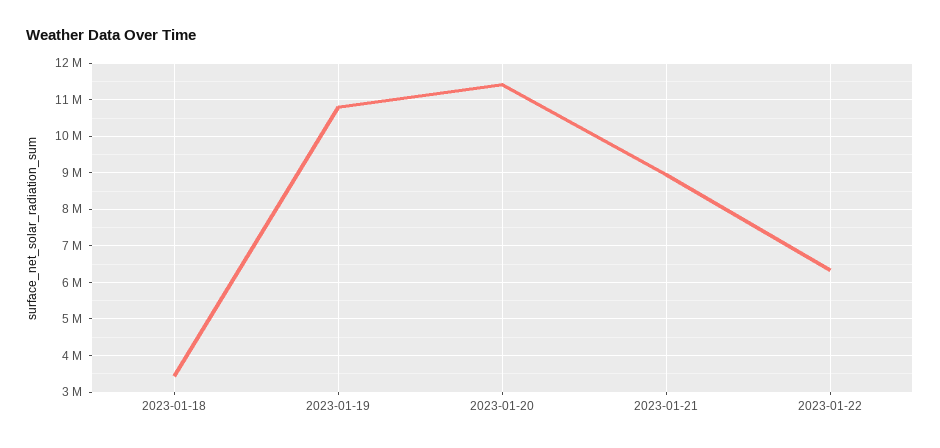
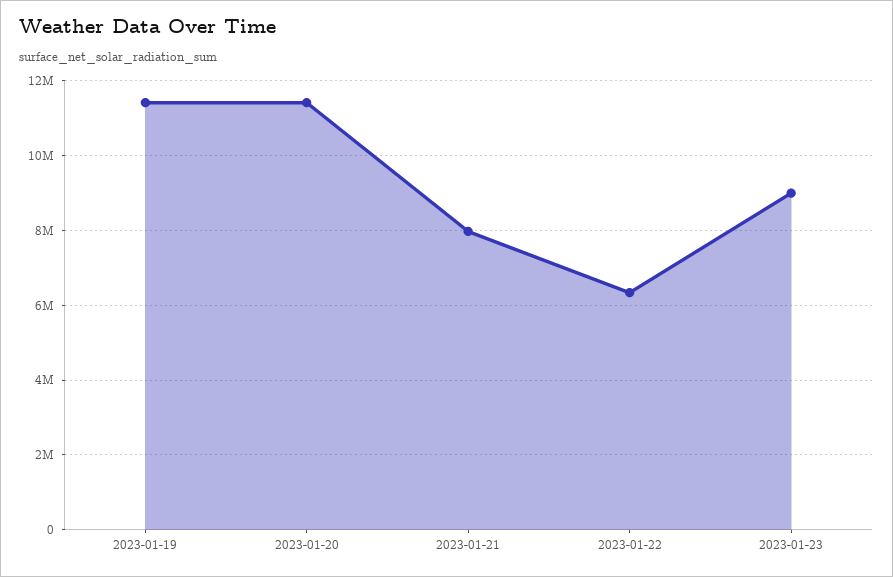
2023-01-18: 3400000 -> none
2023-01-19: 10800000 -> 11400000
2023-01-21: 9000000 -> 8000000
2023-01-23: none -> 9000000

